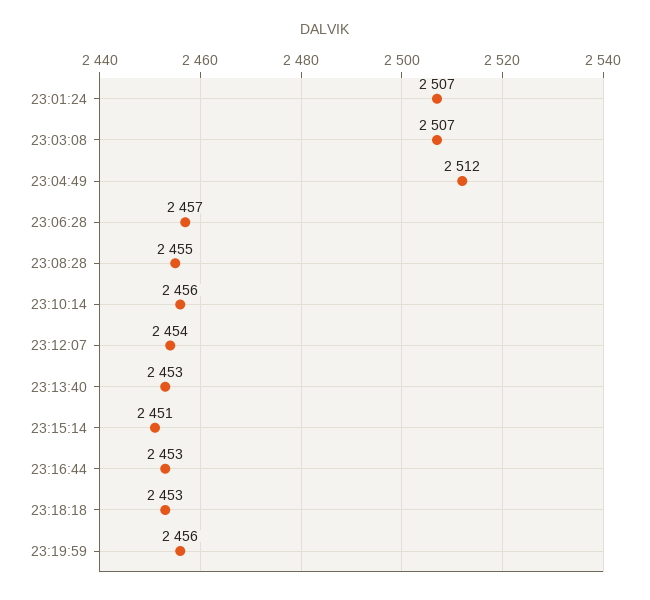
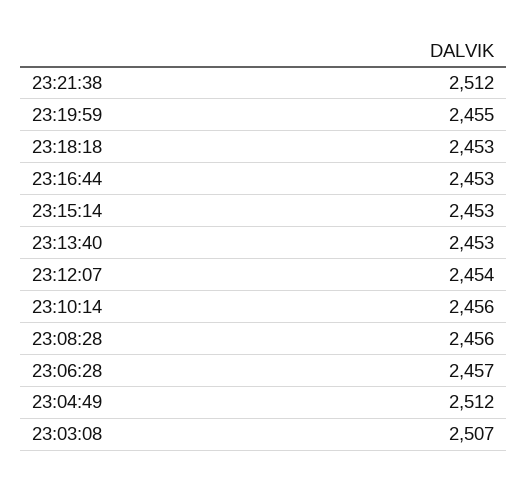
23:01:24: 2507 -> none
23:08:28: 2455 -> 2456
23:15:14: 2451 -> 2453
23:19:59: 2456 -> 2455
23:21:38: none -> 2512

